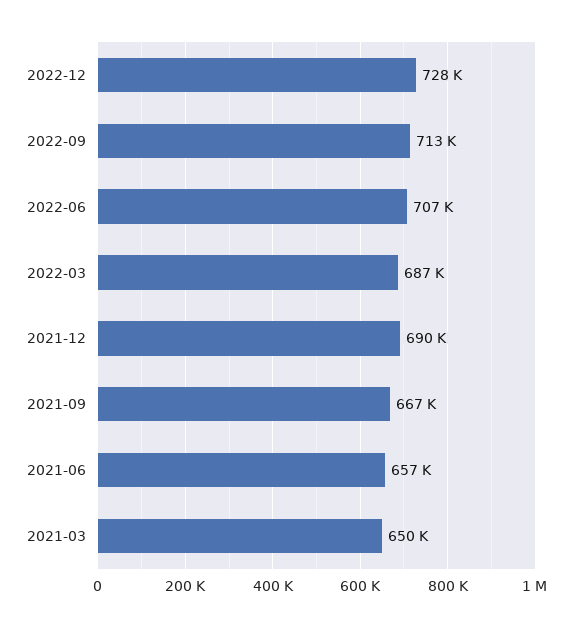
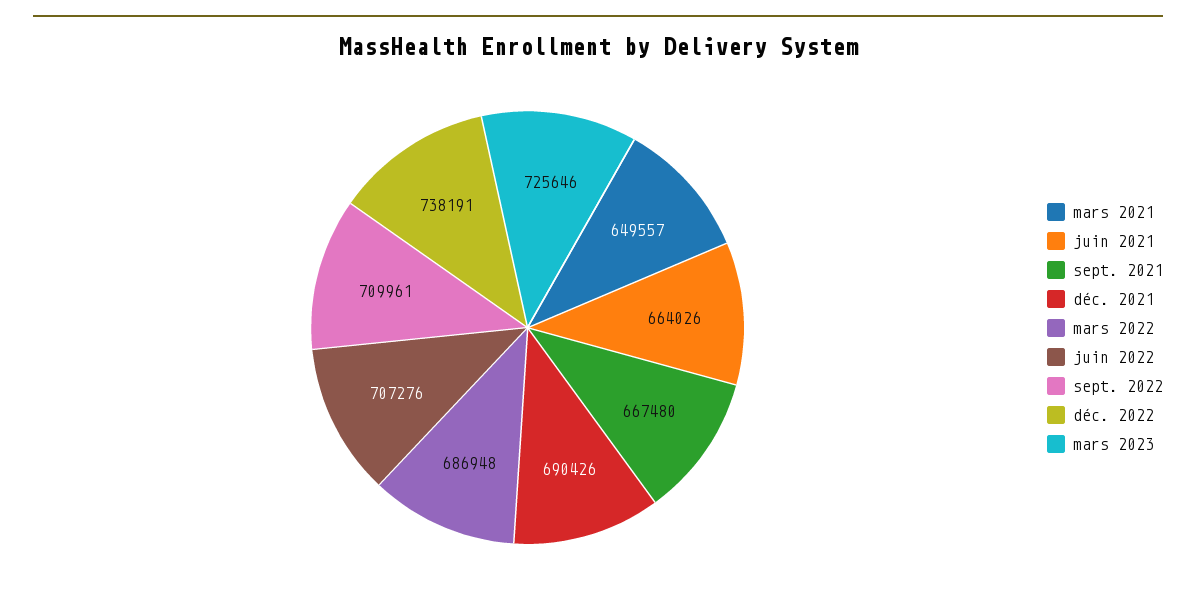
2022-12: 728000 -> 738191
2022-09: 713000 -> 709961
2021-06: 657000 -> 664026
mars 2023: none -> 725646

